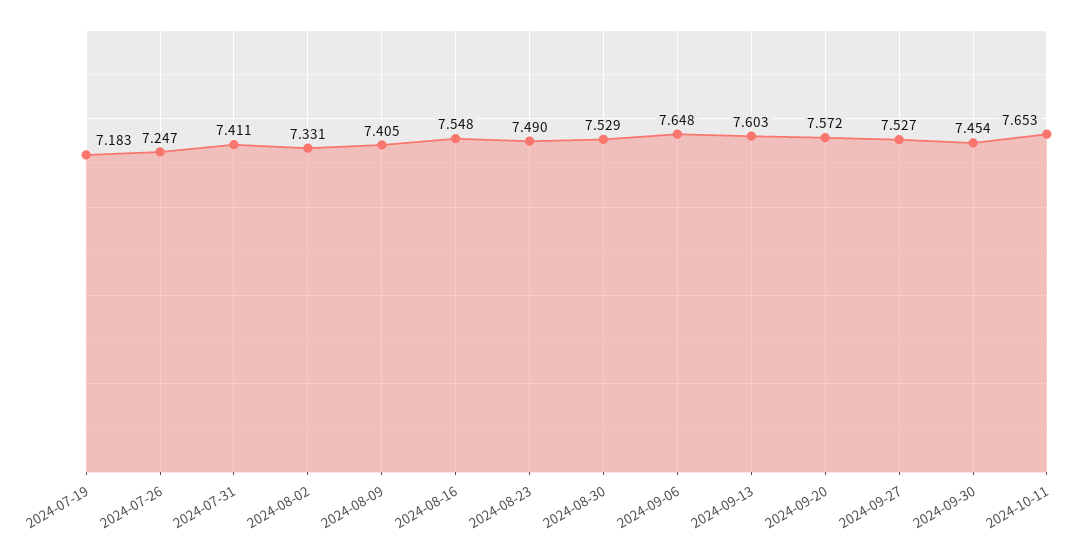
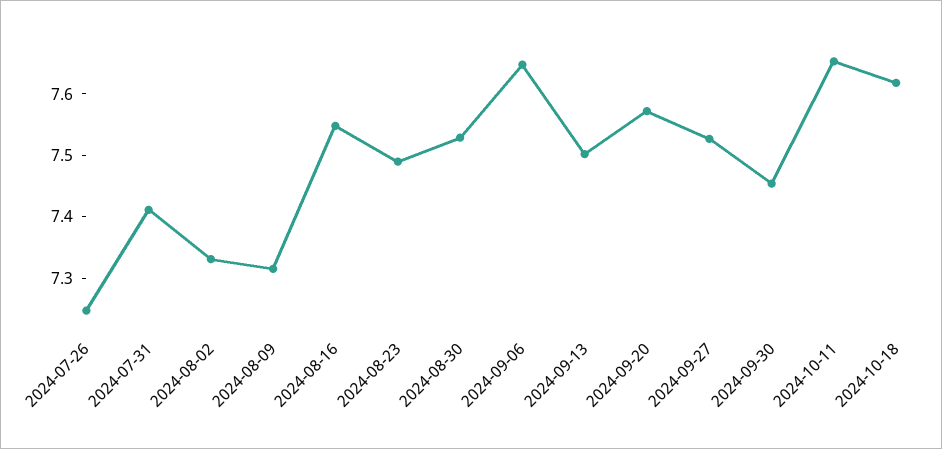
2024-07-19: 7.183 -> none
2024-08-09: 7.405 -> 7.32
2024-09-13: 7.603 -> 7.5
2024-10-18: none -> 7.62

